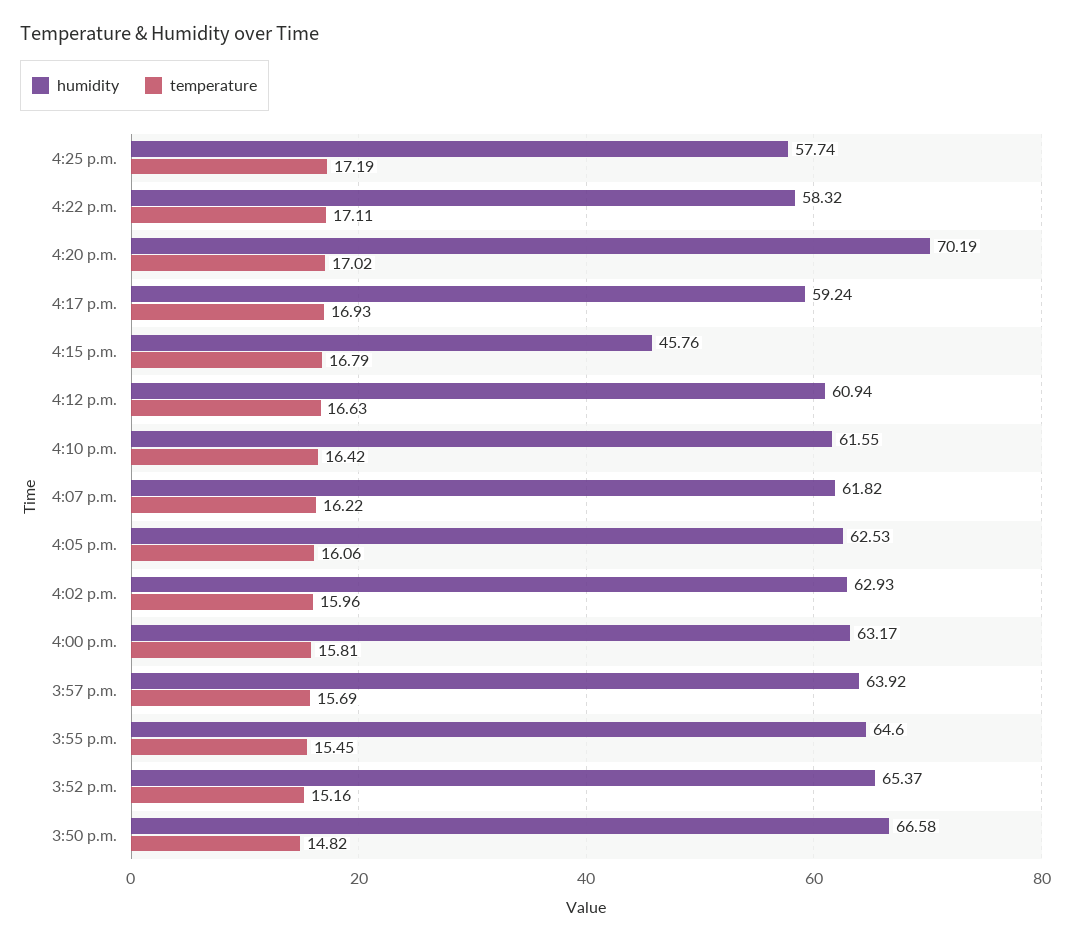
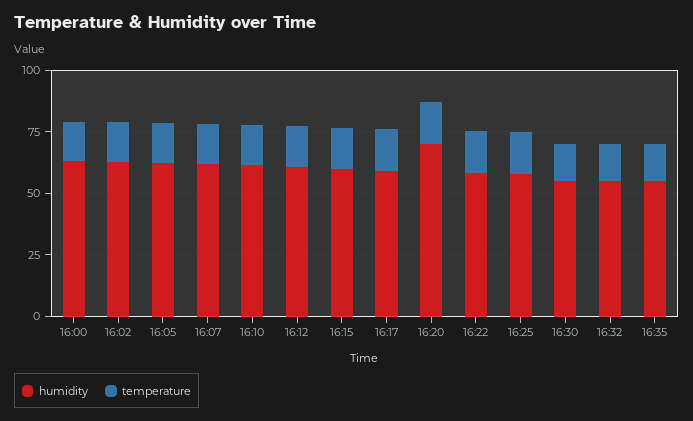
humidity, 4:15 p.m.: 45.76 -> 60
humidity, 3:57 p.m.: 63.92 -> none
temperature, 3:57 p.m.: 15.69 -> none
humidity, 3:55 p.m.: 64.6 -> none
temperature, 3:55 p.m.: 15.45 -> none
humidity, 3:52 p.m.: 65.37 -> none
temperature, 3:52 p.m.: 15.16 -> none
humidity, 3:50 p.m.: 66.58 -> none
temperature, 3:50 p.m.: 14.82 -> none
humidity, 16:30: none -> 55
temperature, 16:30: none -> 15
humidity, 16:32: none -> 55
temperature, 16:32: none -> 15
humidity, 16:35: none -> 55
temperature, 16:35: none -> 15

